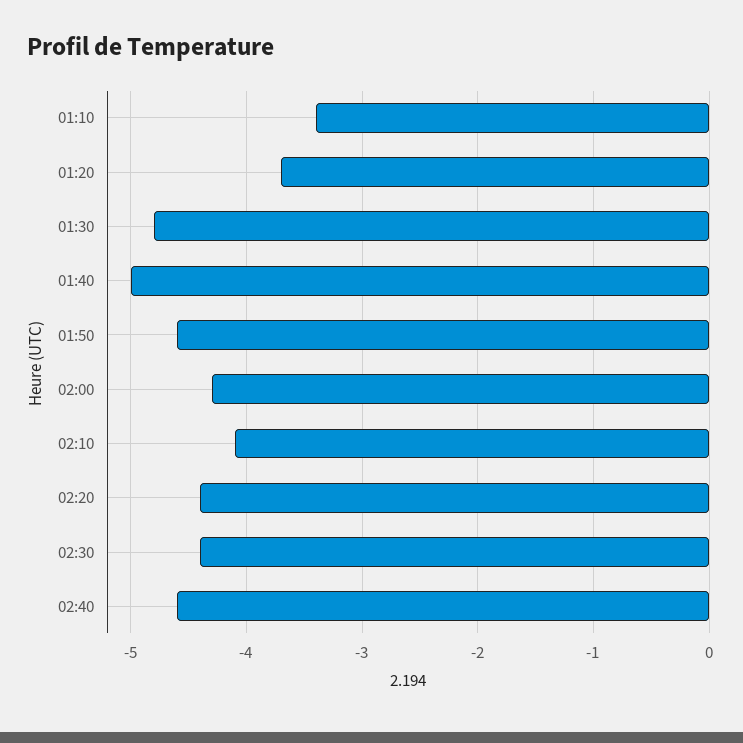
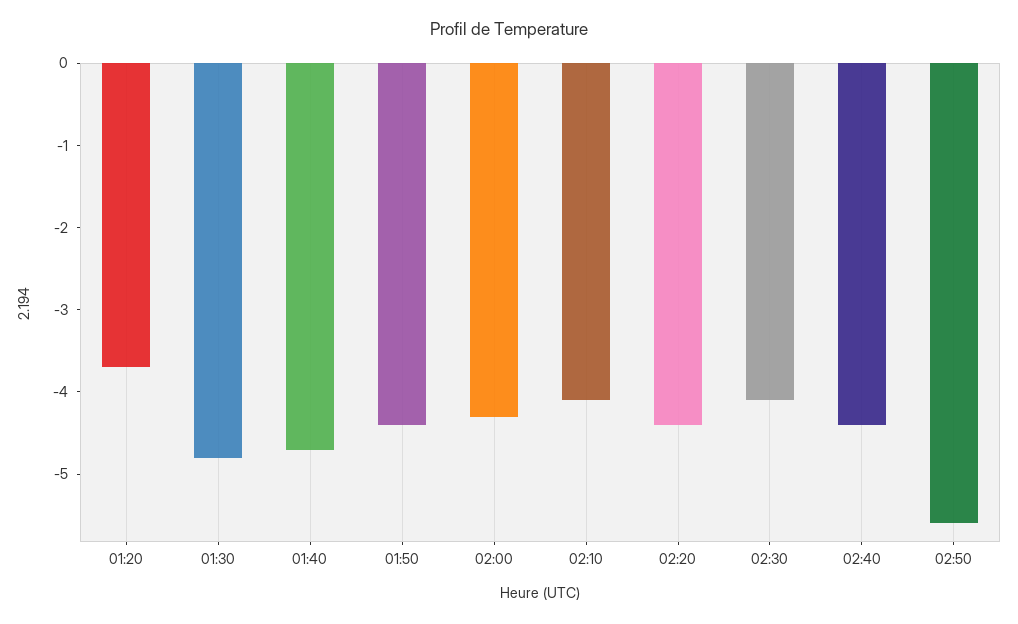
01:10: -3.4 -> none
01:40: -5 -> -4.7
01:50: -4.6 -> -4.4
02:30: -4.4 -> -4.1
02:40: -4.6 -> -4.4
02:50: none -> -5.6

